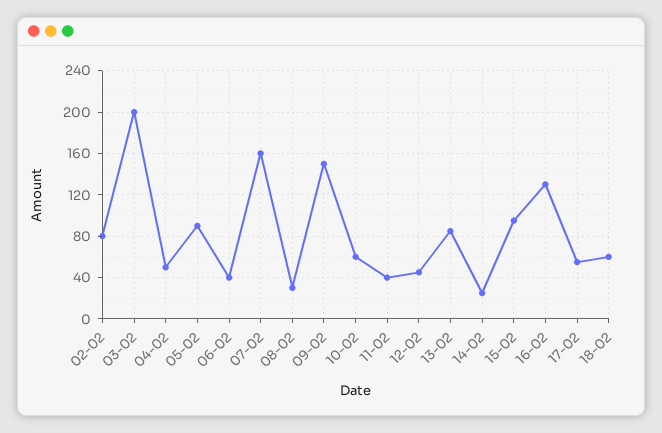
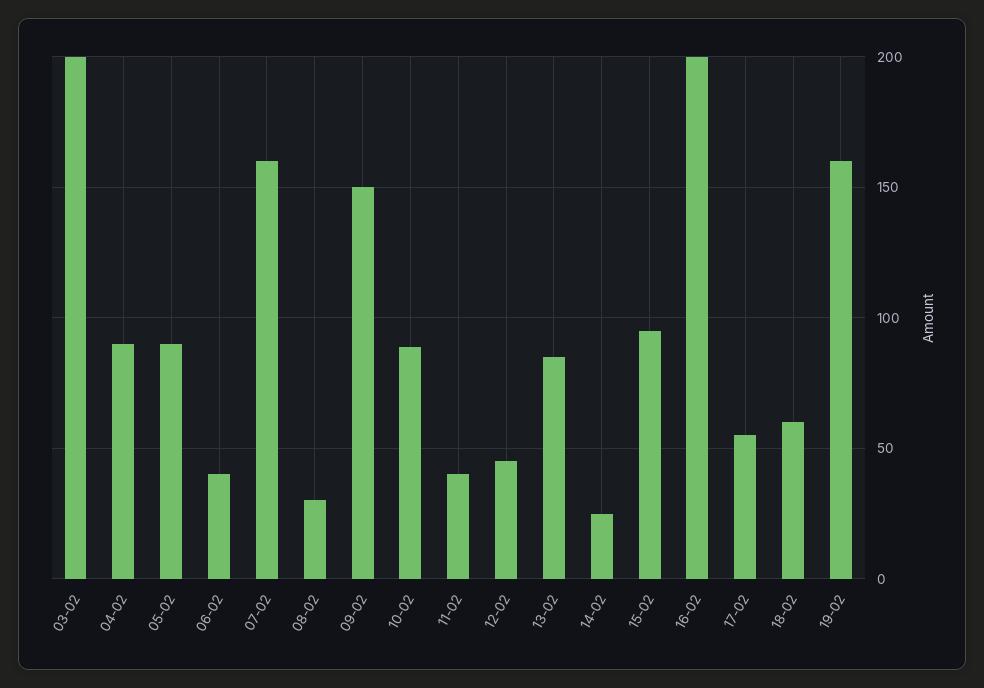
02-02: 80 -> none
04-02: 50 -> 90
10-02: 60 -> 90
16-02: 130 -> 200
19-02: none -> 160

